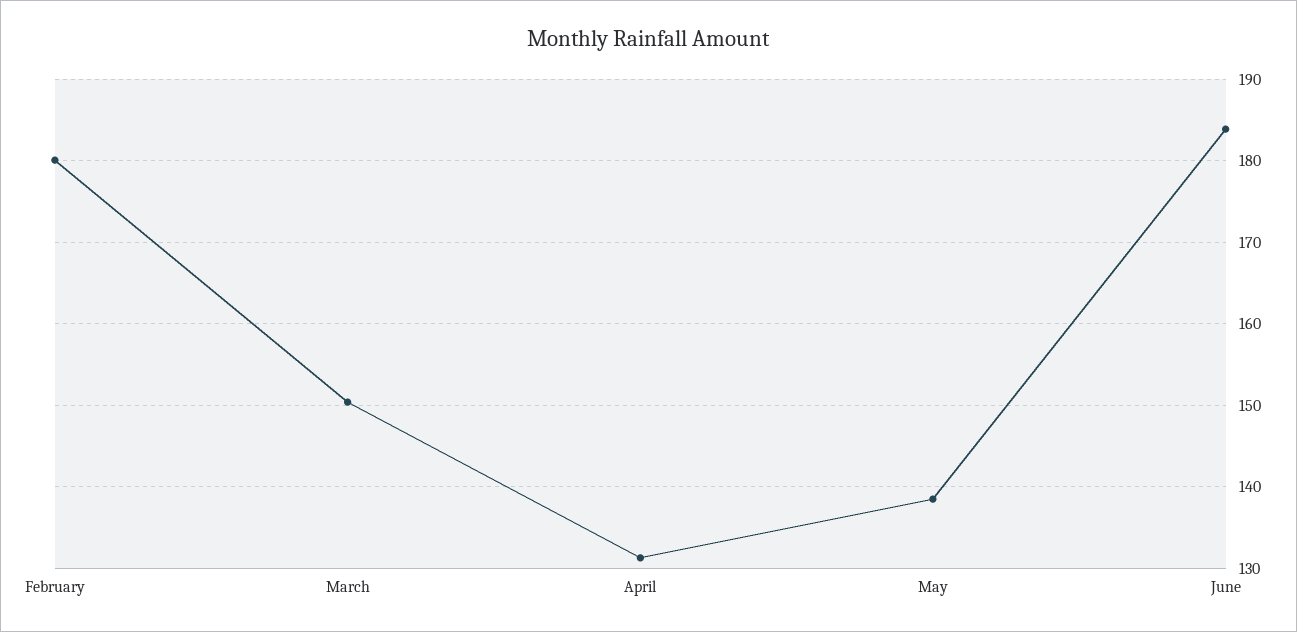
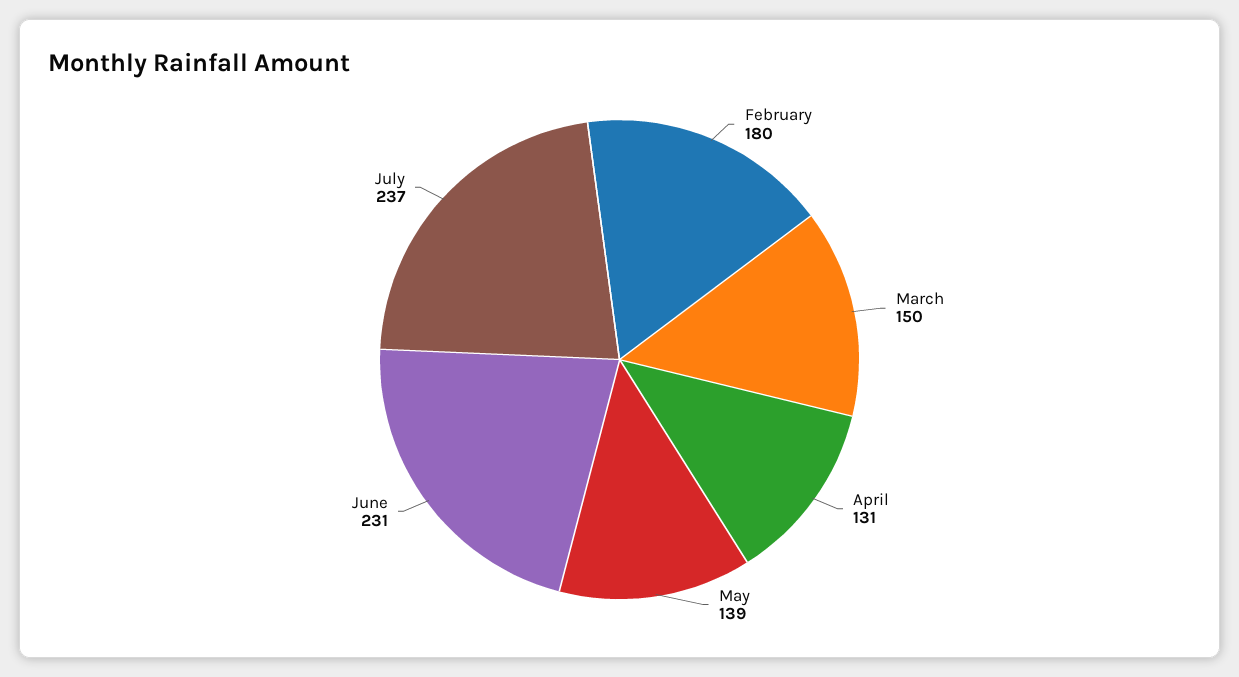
June: 184 -> 231
July: none -> 237

